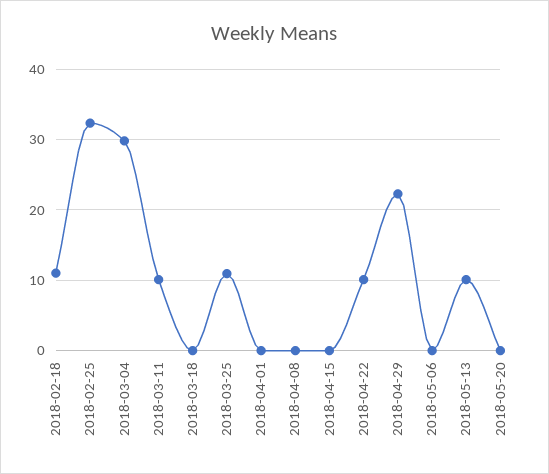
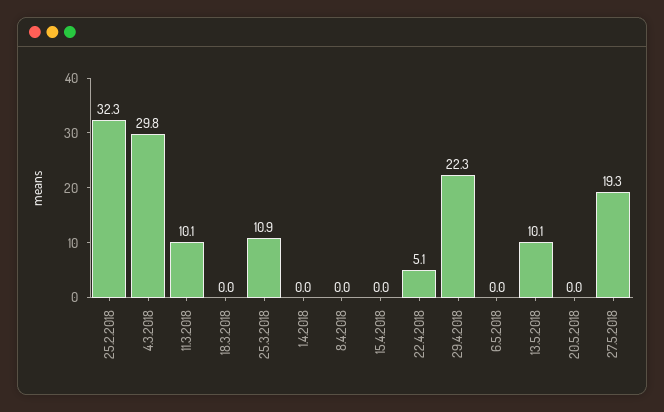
2018-02-18: 11 -> none
2018-04-22: 10 -> 5.1
27.5.2018: none -> 19.3

